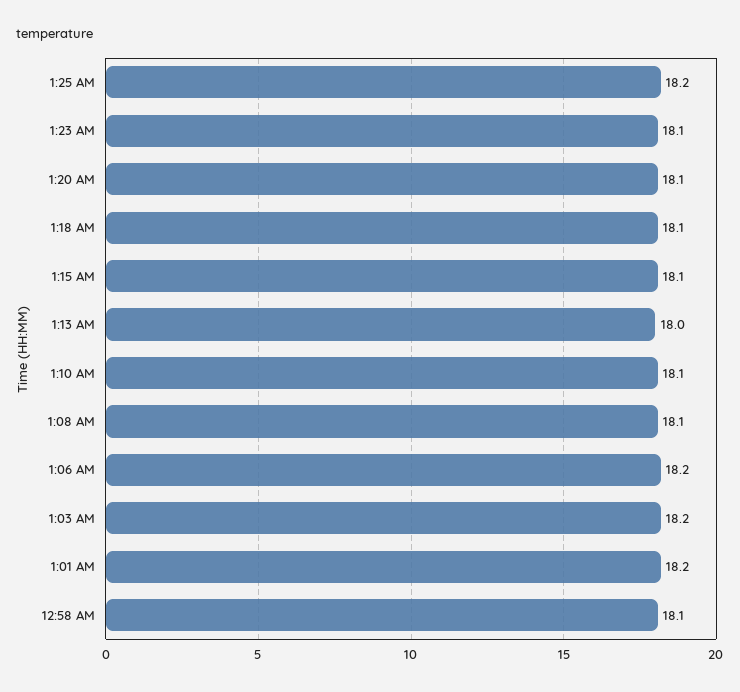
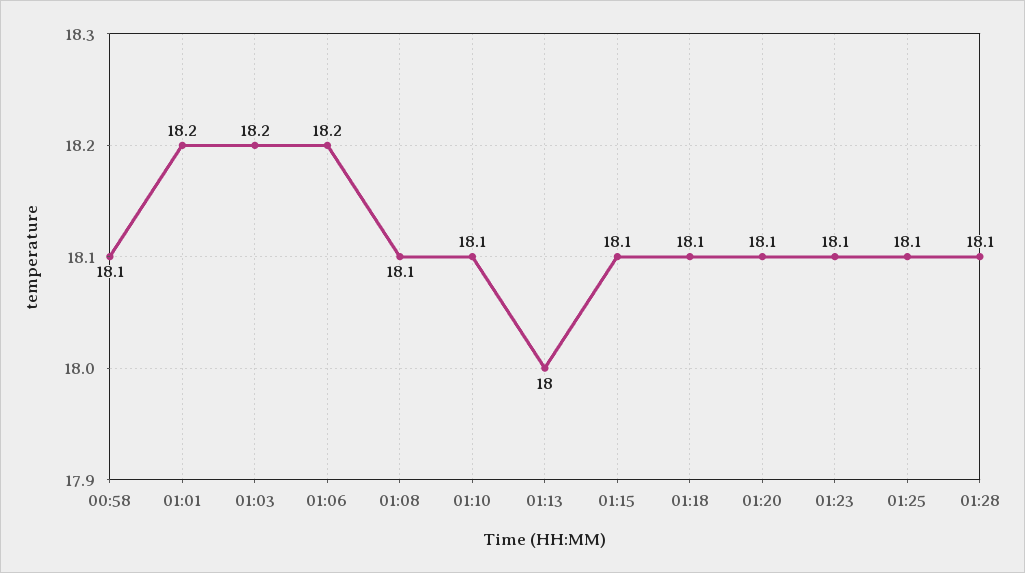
1:25 AM: 18.2 -> 18.1
01:28: none -> 18.1

